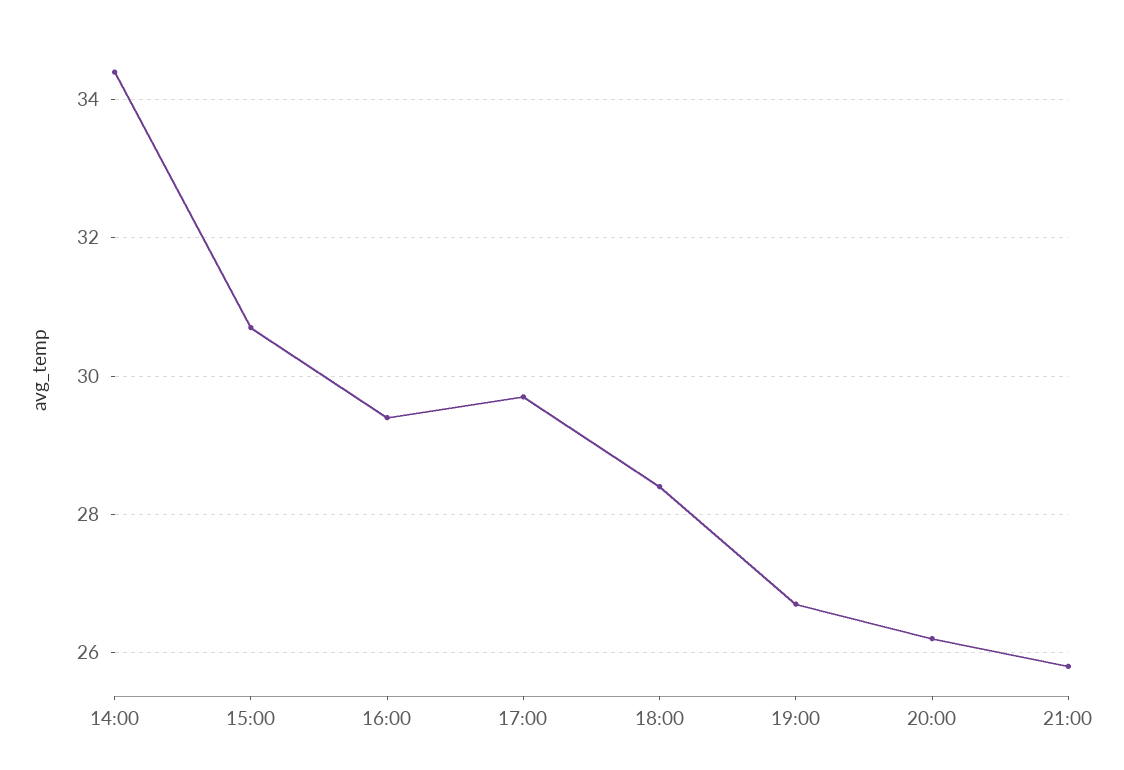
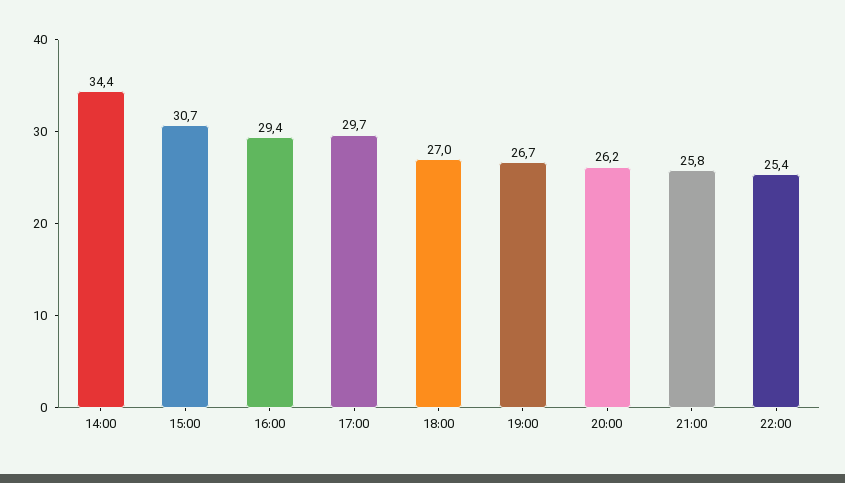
18:00: 28.5 -> 27
22:00: none -> 25.4

